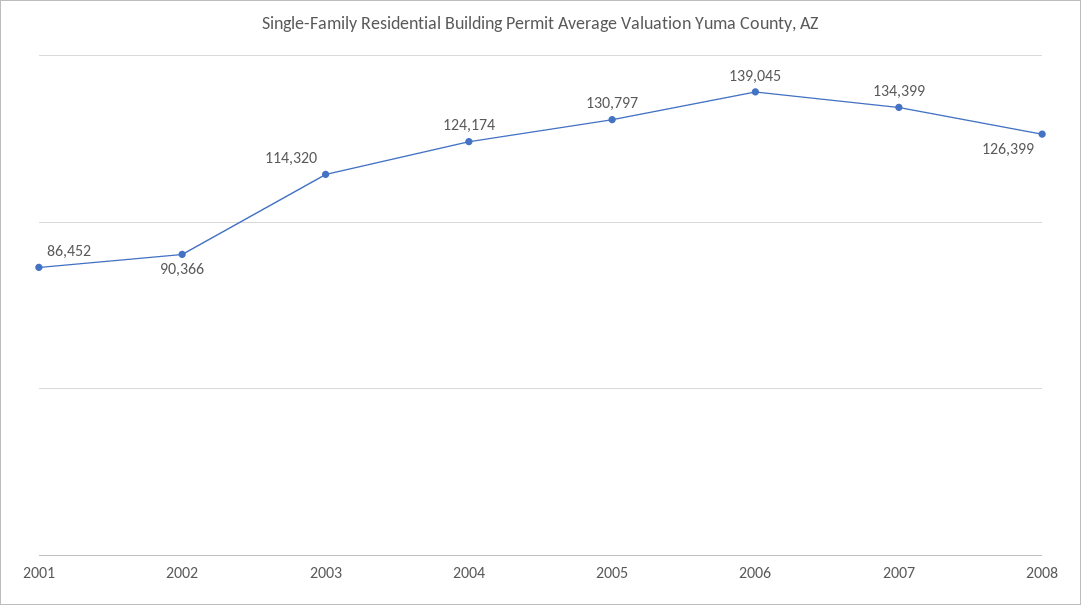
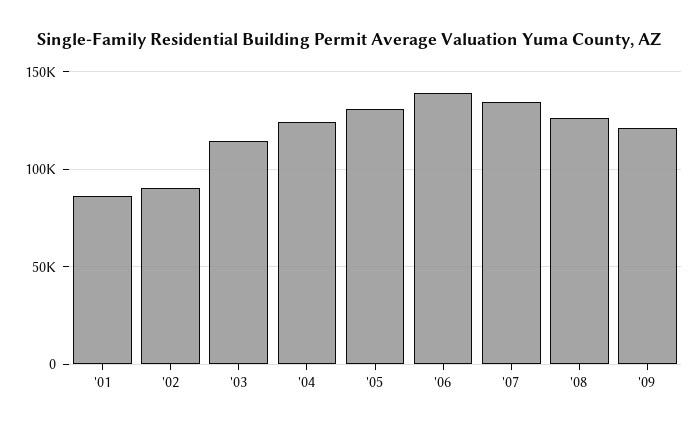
'09: none -> 120000

